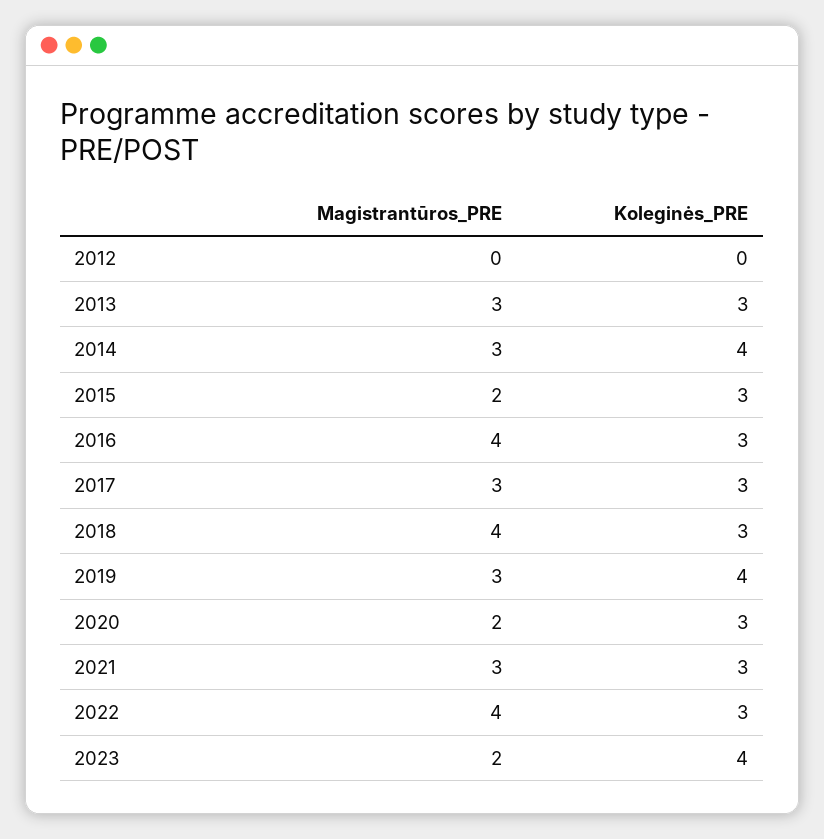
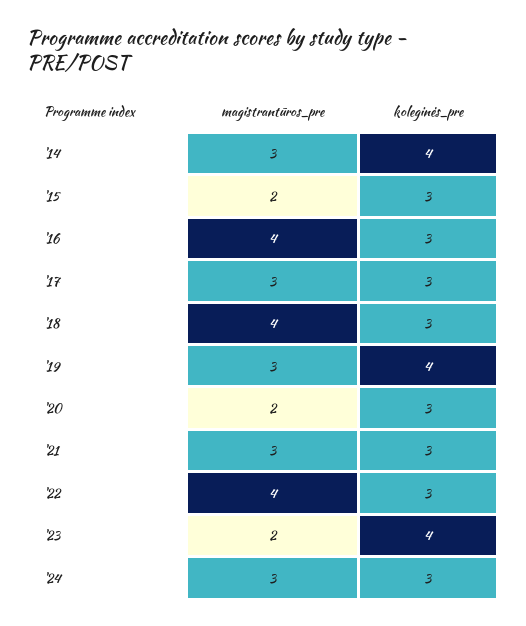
Magistrantūros_PRE, 2012: 0 -> none
Koleginės_PRE, 2012: 0 -> none
Magistrantūros_PRE, 2013: 3 -> none
Koleginės_PRE, 2013: 3 -> none
Magistrantūros_PRE, '24: none -> 3
Koleginės_PRE, '24: none -> 3

